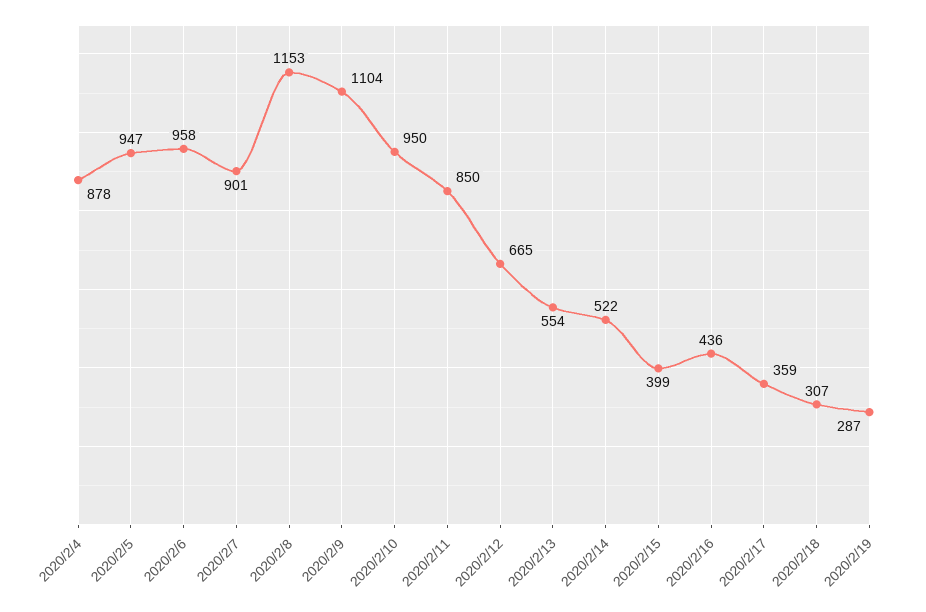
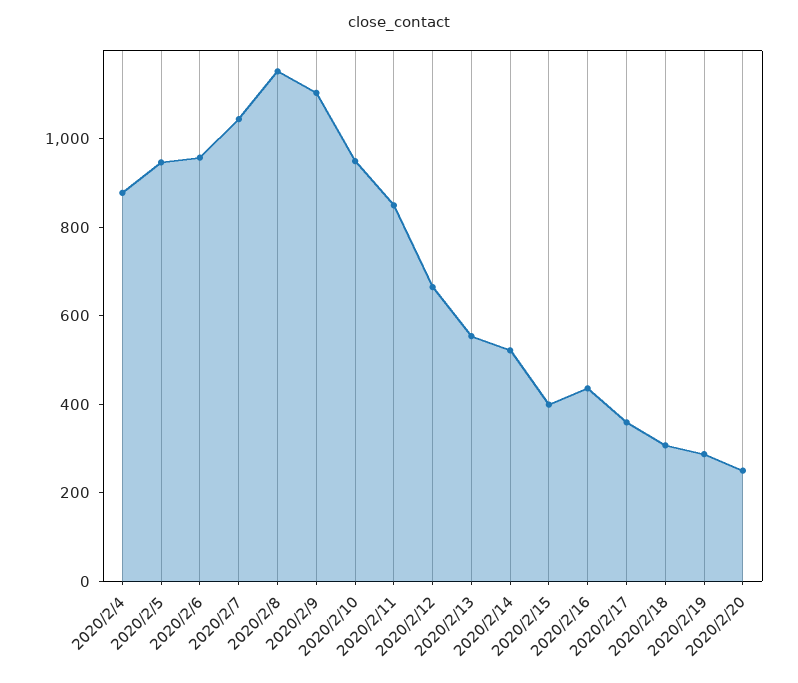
2020/2/7: 901 -> 1050
2020/2/20: none -> 250

